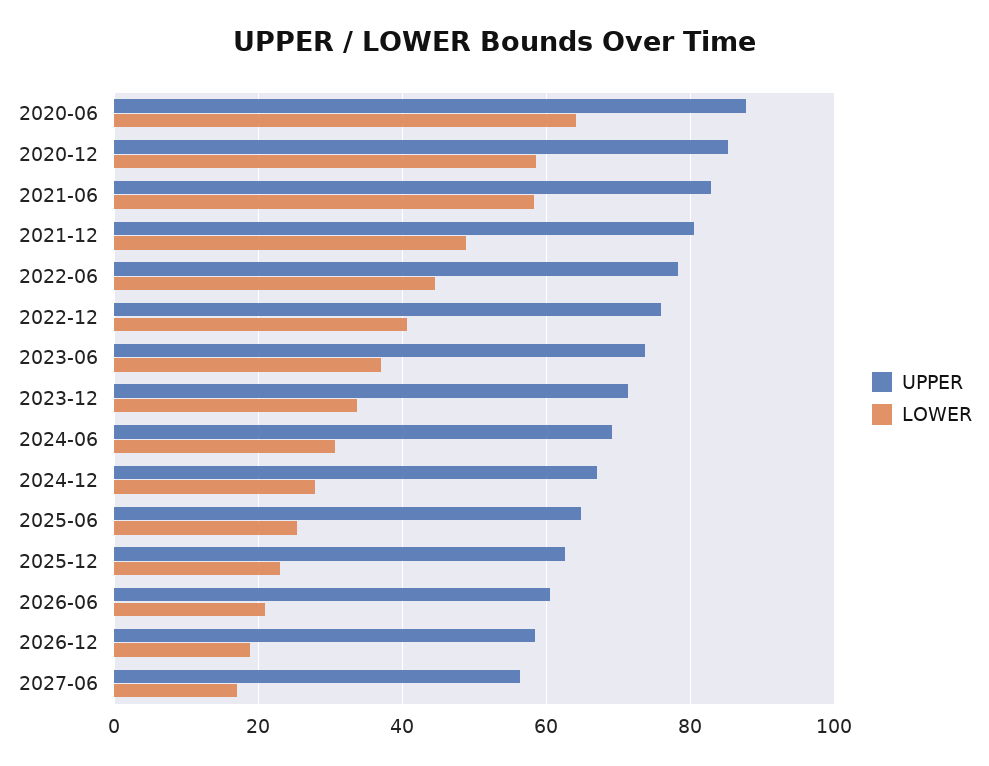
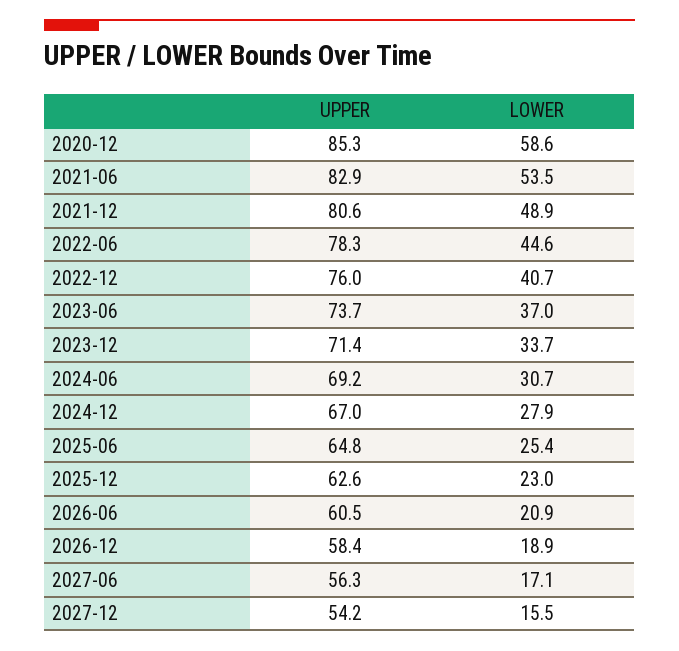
UPPER, 2020-06: 88 -> none
LOWER, 2020-06: 64 -> none
LOWER, 2021-06: 58 -> 53.5
UPPER, 2027-12: none -> 54.2
LOWER, 2027-12: none -> 15.5

